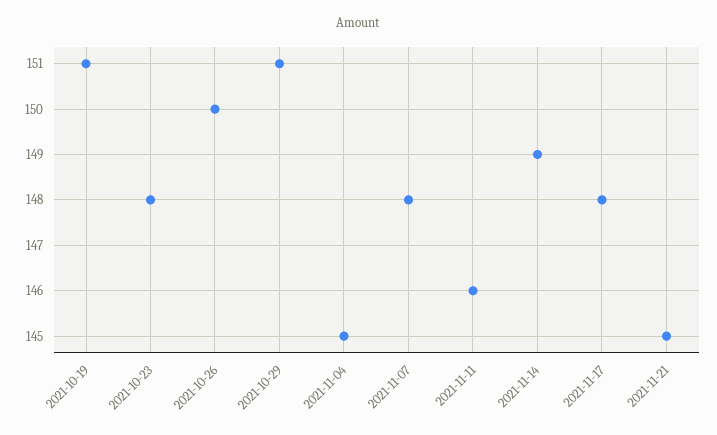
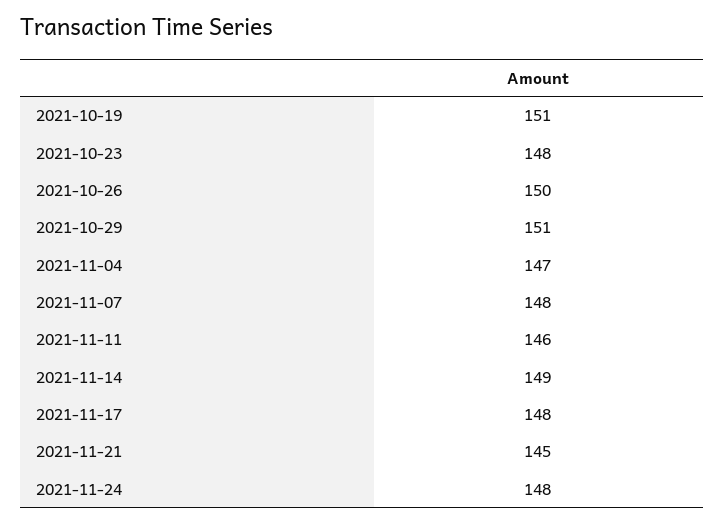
2021-11-04: 145 -> 147
2021-11-24: none -> 148

